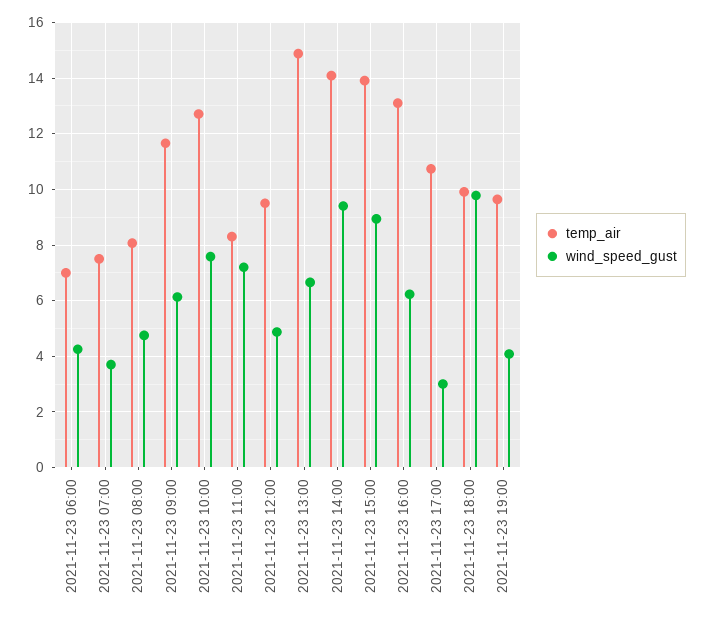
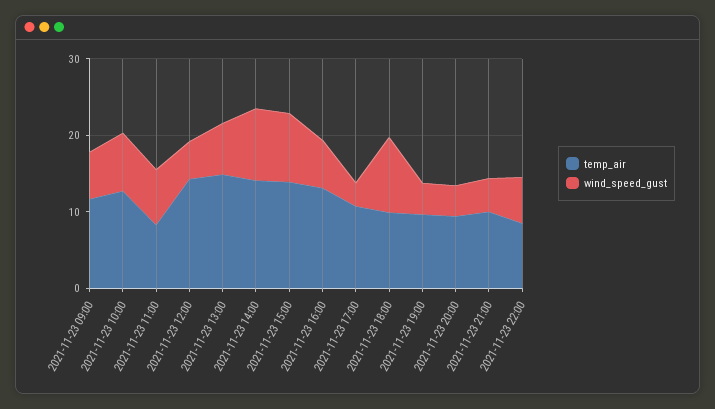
temp_air, 2021-11-23 06:00: 7 -> none
wind_speed_gust, 2021-11-23 06:00: 4.25 -> none
temp_air, 2021-11-23 07:00: 7.5 -> none
wind_speed_gust, 2021-11-23 07:00: 3.75 -> none
temp_air, 2021-11-23 08:00: 8 -> none
wind_speed_gust, 2021-11-23 08:00: 4.75 -> none
temp_air, 2021-11-23 12:00: 9.5 -> 14
temp_air, 2021-11-23 20:00: none -> 10
wind_speed_gust, 2021-11-23 20:00: none -> 4
temp_air, 2021-11-23 21:00: none -> 10
wind_speed_gust, 2021-11-23 21:00: none -> 4
temp_air, 2021-11-23 22:00: none -> 8
wind_speed_gust, 2021-11-23 22:00: none -> 6

